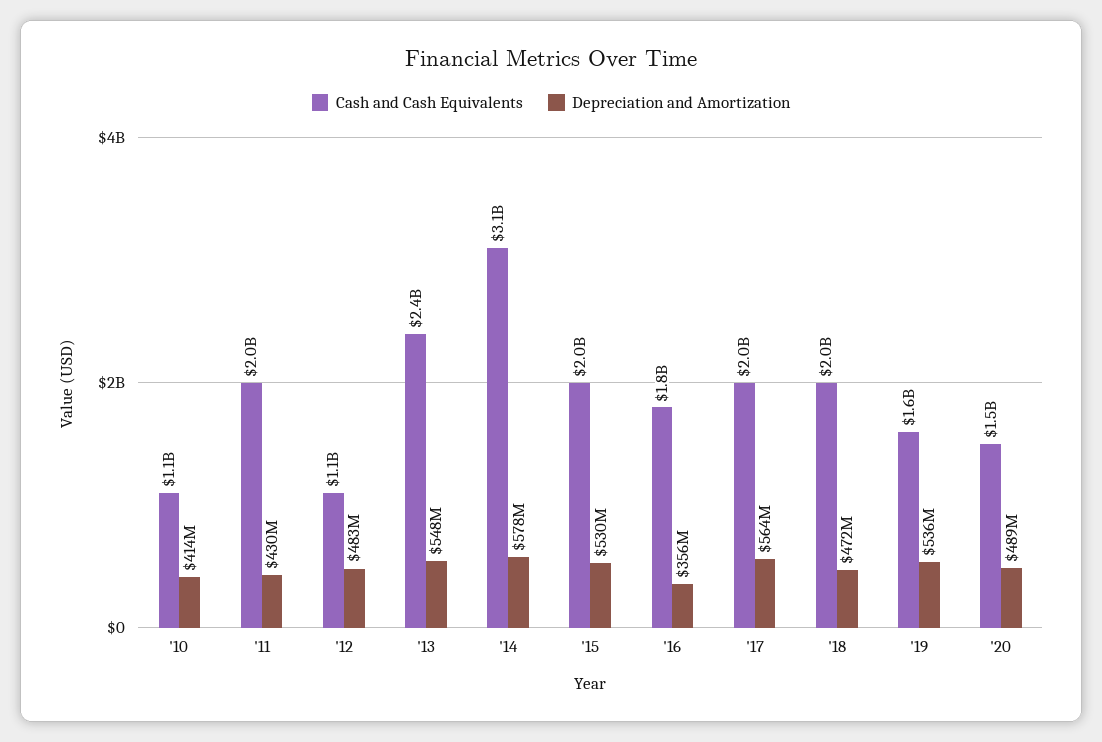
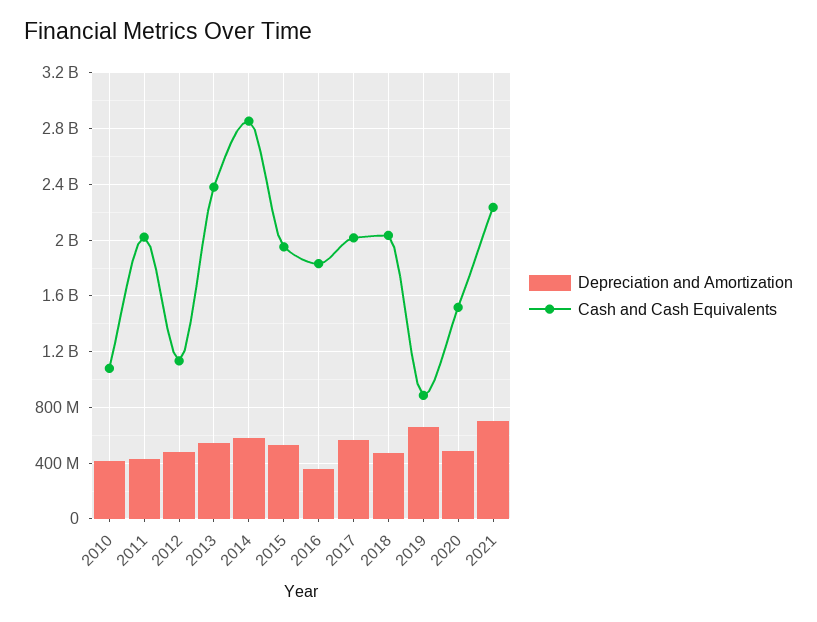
Cash and Cash Equivalents, '14: 3100000000 -> 2850000000
Cash and Cash Equivalents, '19: 1600000000 -> 900000000
Depreciation and Amortization, '19: 536000000 -> 650000000
Depreciation and Amortization, 2021: none -> 700000000
Cash and Cash Equivalents, 2021: none -> 2250000000

